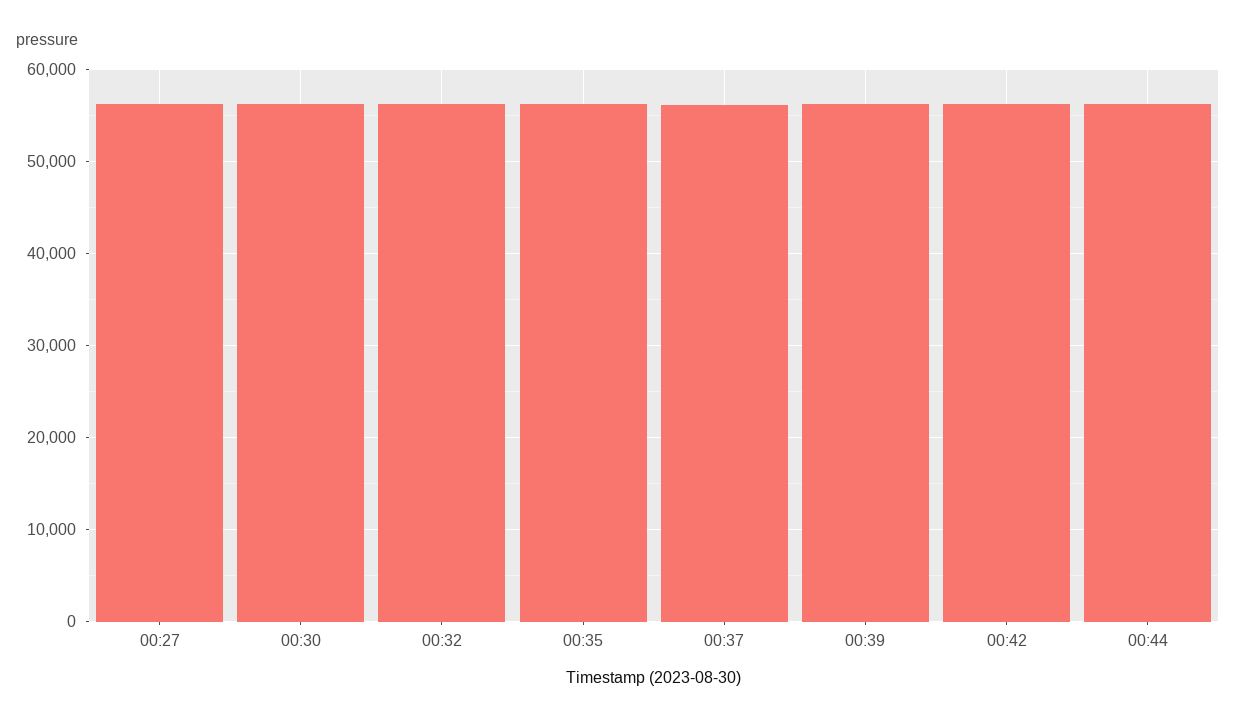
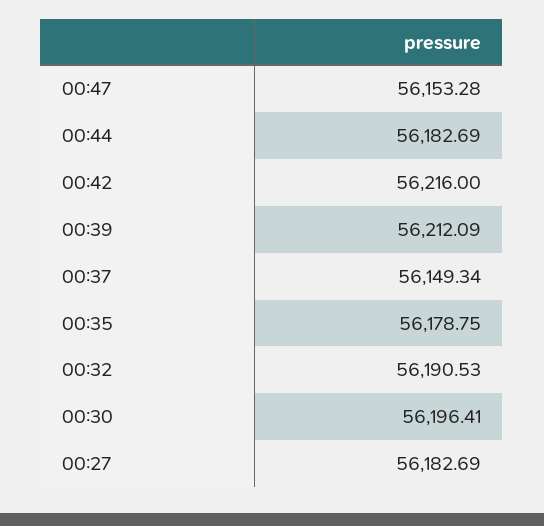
00:47: none -> 56153.28

